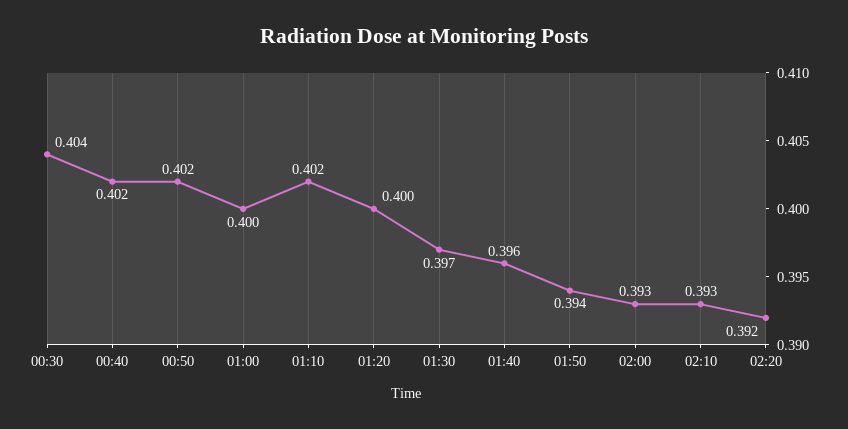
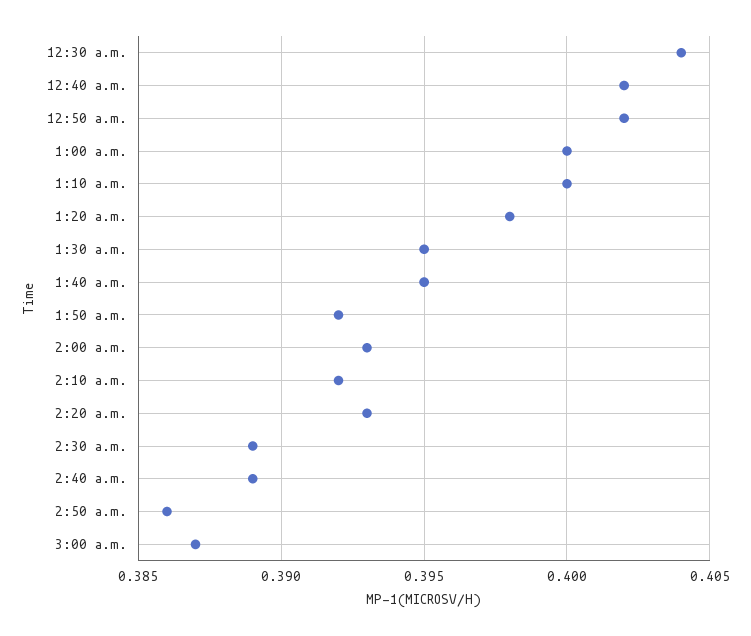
01:10: 0.402 -> 0.4
01:20: 0.4 -> 0.398
01:30: 0.397 -> 0.395
01:40: 0.396 -> 0.395
01:50: 0.394 -> 0.392
02:10: 0.393 -> 0.392
02:20: 0.392 -> 0.393
2:30 a.m.: none -> 0.389
2:40 a.m.: none -> 0.389
2:50 a.m.: none -> 0.386
3:00 a.m.: none -> 0.387

